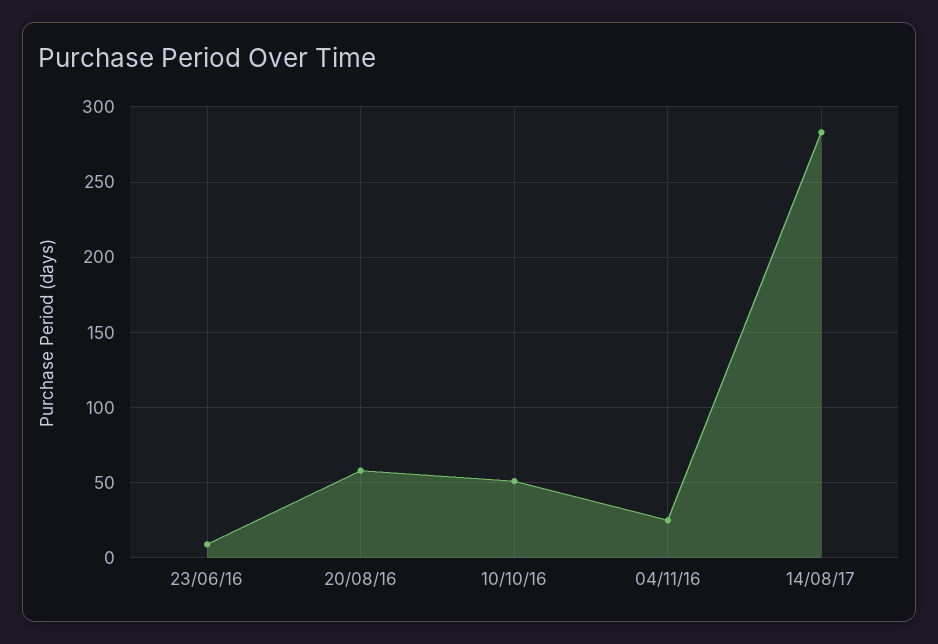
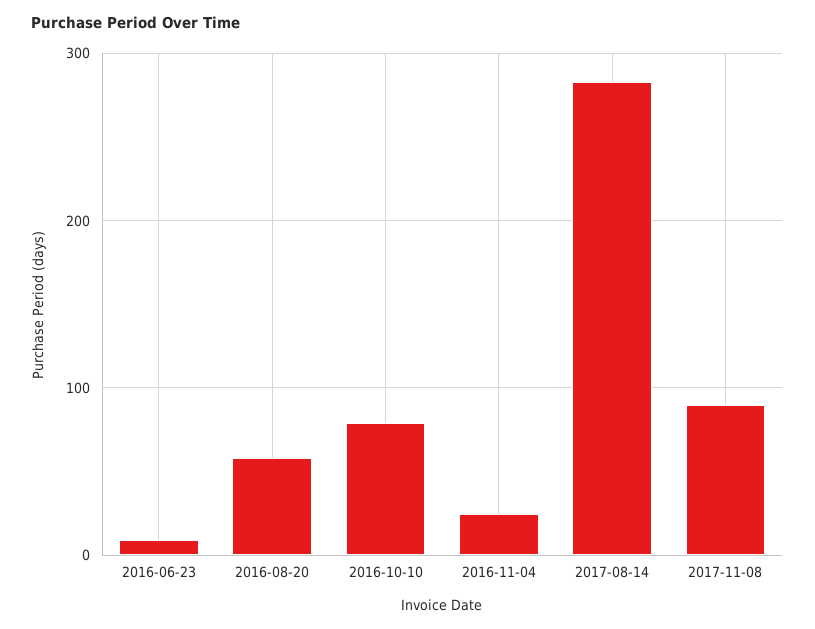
10/10/16: 50 -> 80
2017-11-08: none -> 90

